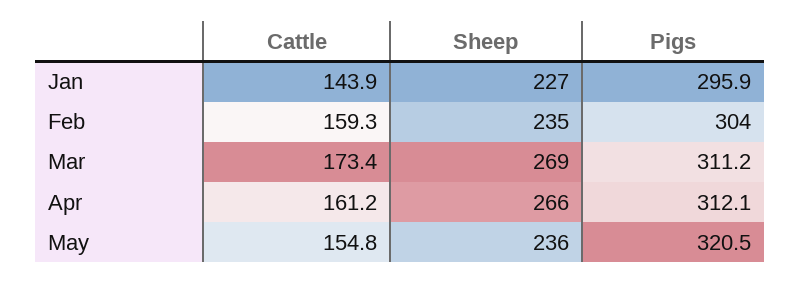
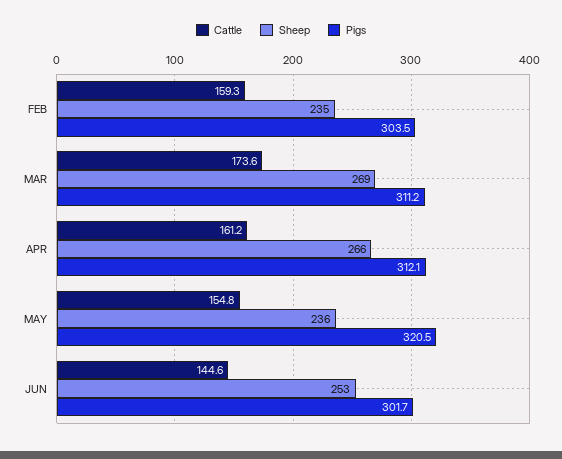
Cattle, Jan: 143.9 -> none
Sheep, Jan: 227 -> none
Pigs, Jan: 295.9 -> none
Pigs, Feb: 304 -> 303.5
Cattle, Mar: 173.4 -> 173.6
Cattle, JUN: none -> 144.6
Sheep, JUN: none -> 253
Pigs, JUN: none -> 301.7

